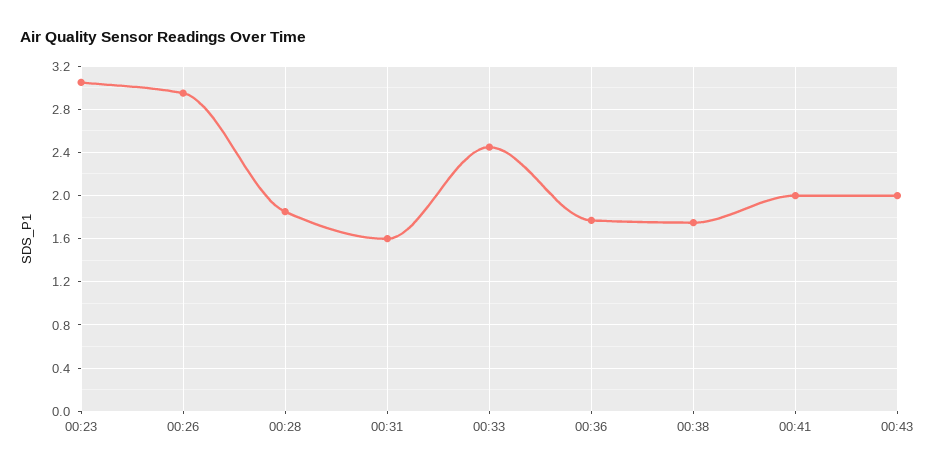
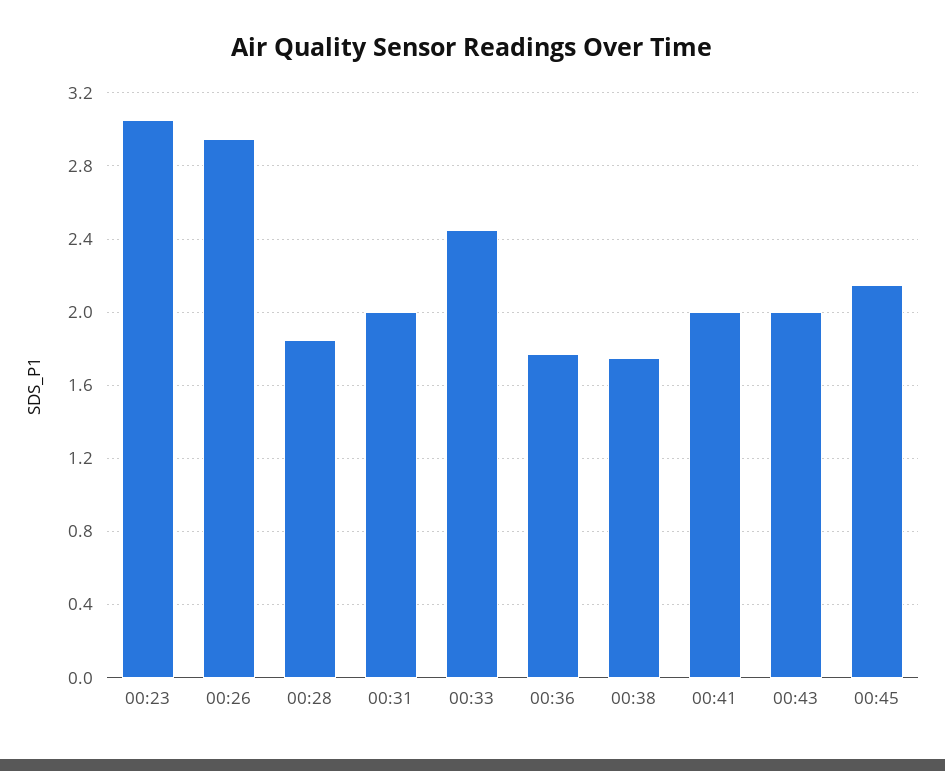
00:31: 1.6 -> 2
00:45: none -> 2.15

